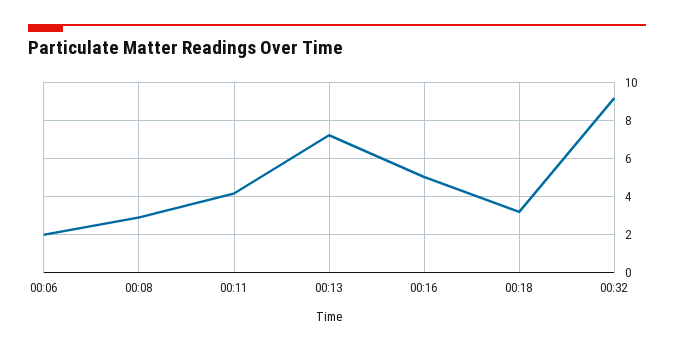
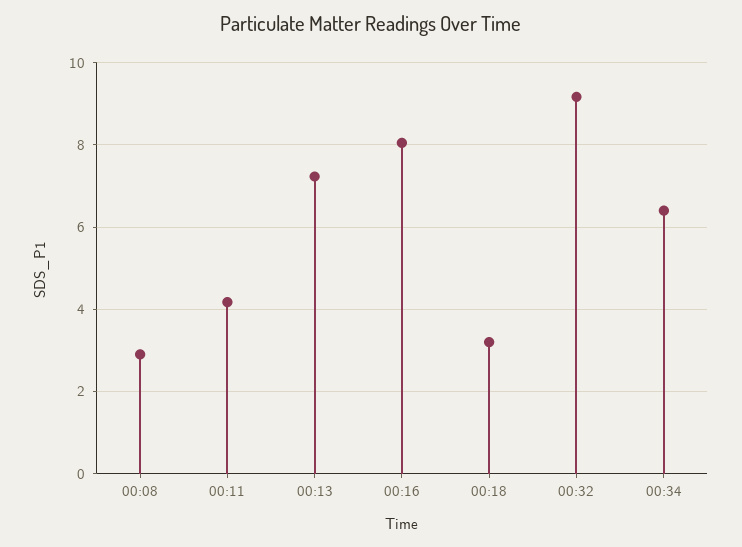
00:06: 2 -> none
00:16: 5 -> 8
00:34: none -> 6.4

